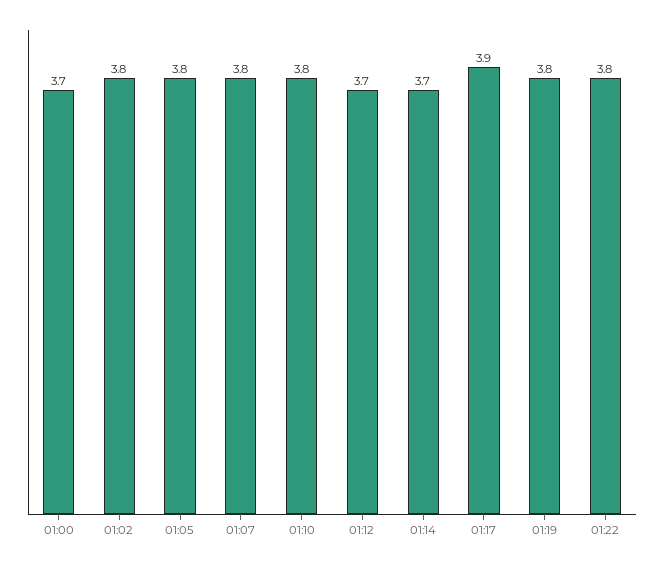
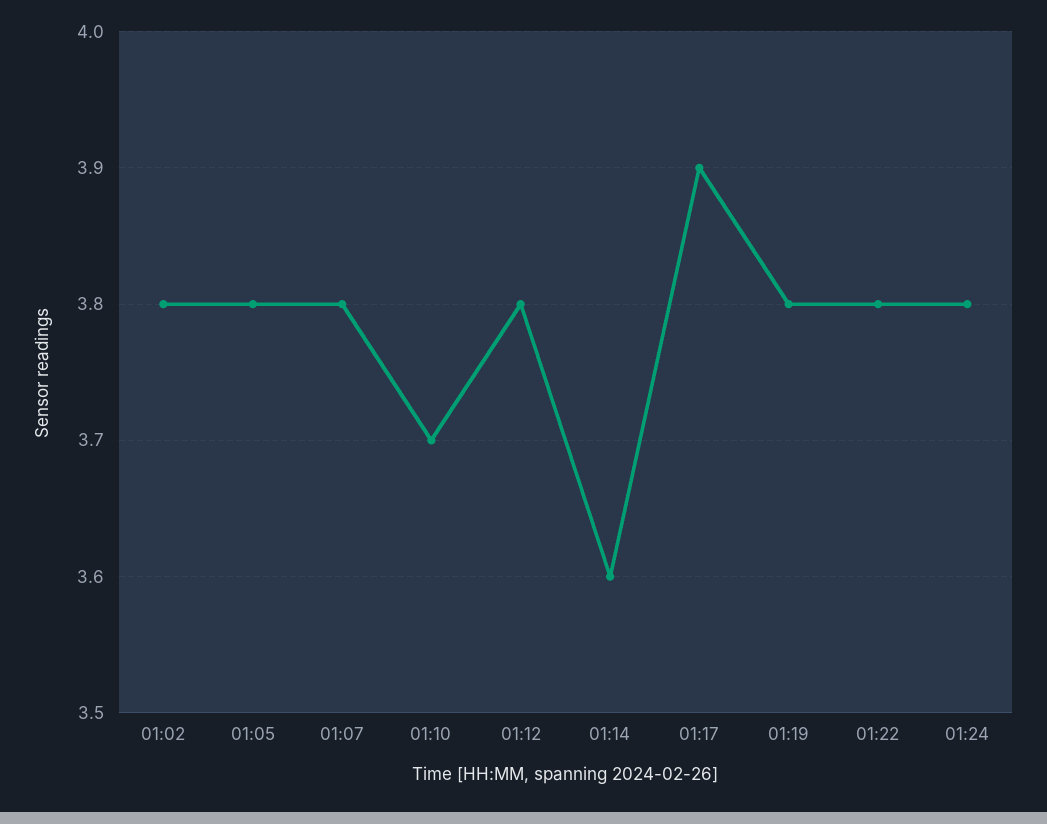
01:00: 3.7 -> none
01:10: 3.8 -> 3.7
01:12: 3.7 -> 3.8
01:14: 3.7 -> 3.6
01:24: none -> 3.8

